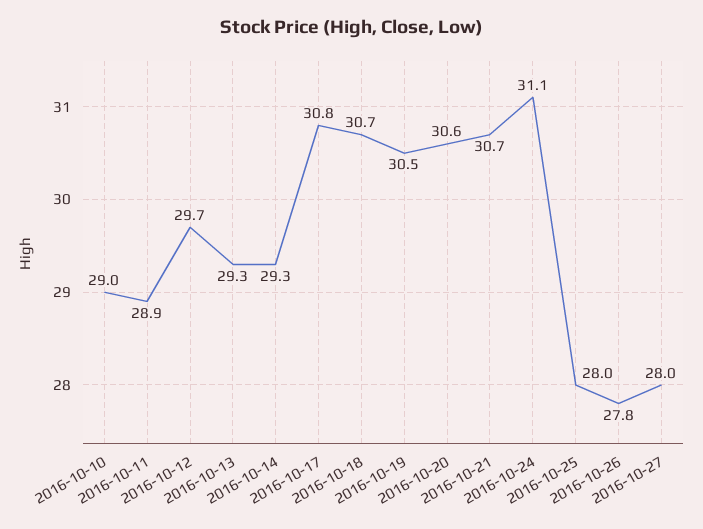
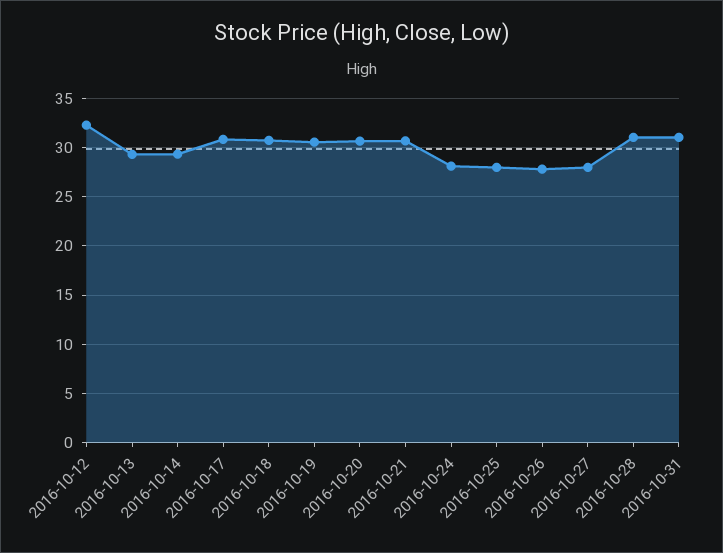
2016-10-10: 29 -> none
2016-10-11: 28.9 -> none
2016-10-12: 29.7 -> 32
2016-10-24: 31.1 -> 28
2016-10-28: none -> 31
2016-10-31: none -> 31

